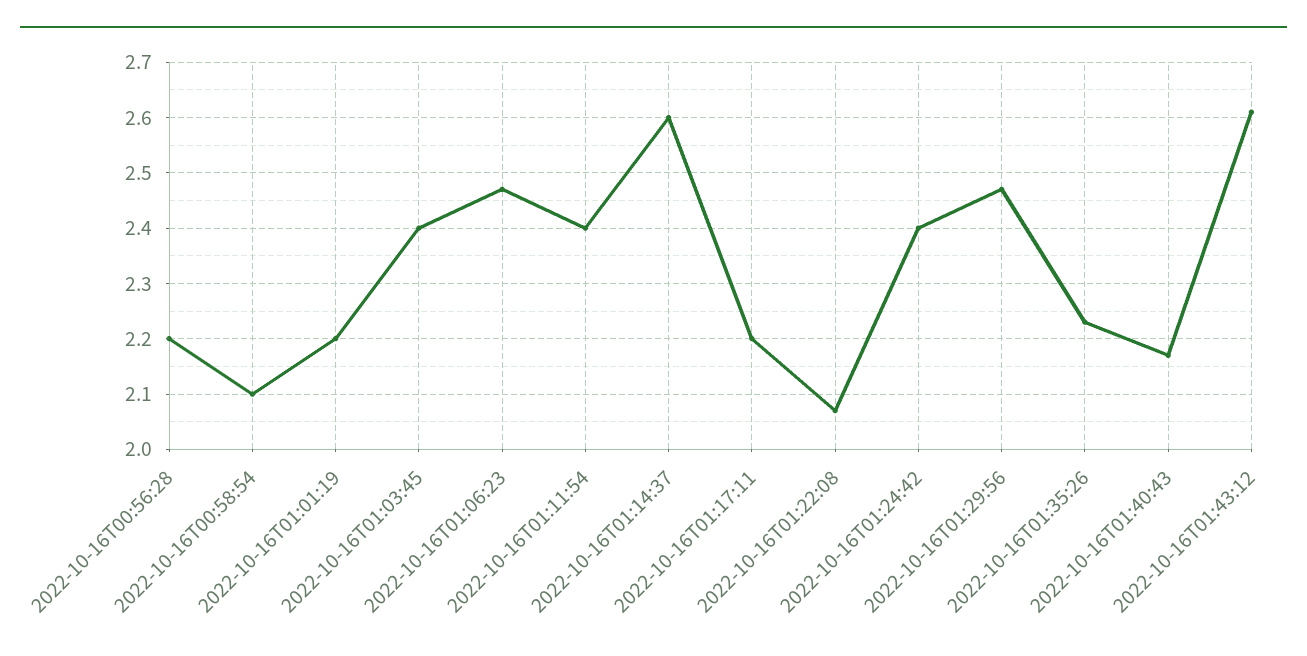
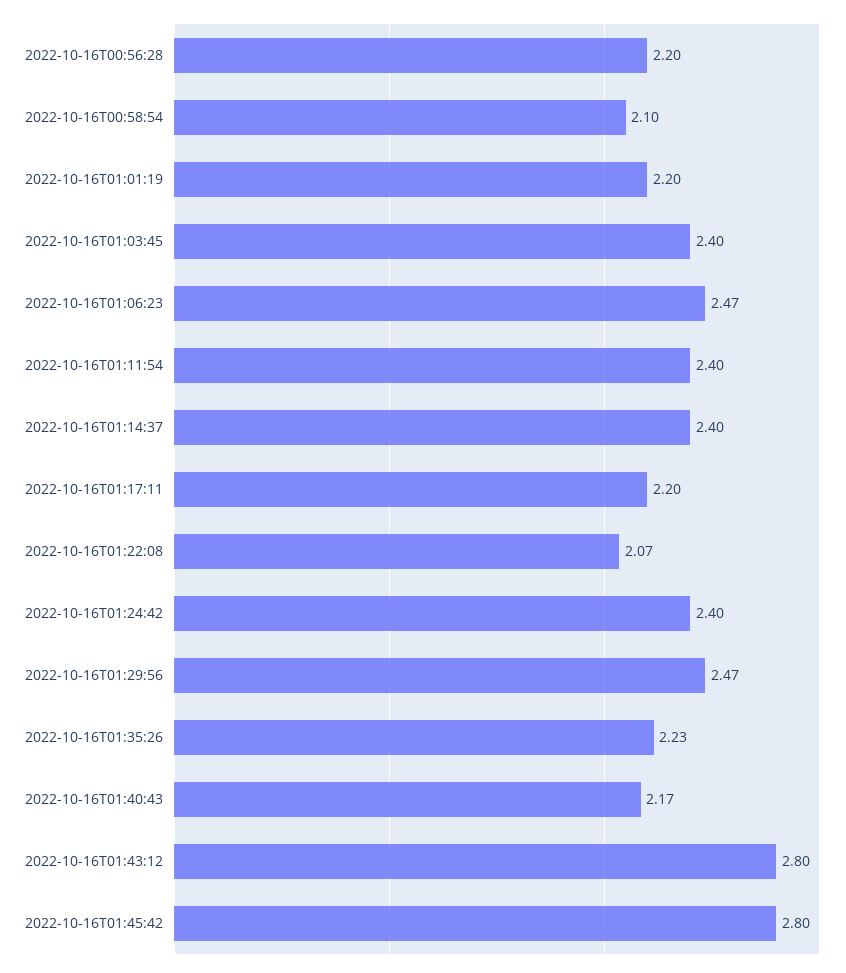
2022-10-16T01:14:37: 2.6 -> 2.4
2022-10-16T01:43:12: 2.6 -> 2.8
2022-10-16T01:45:42: none -> 2.8

